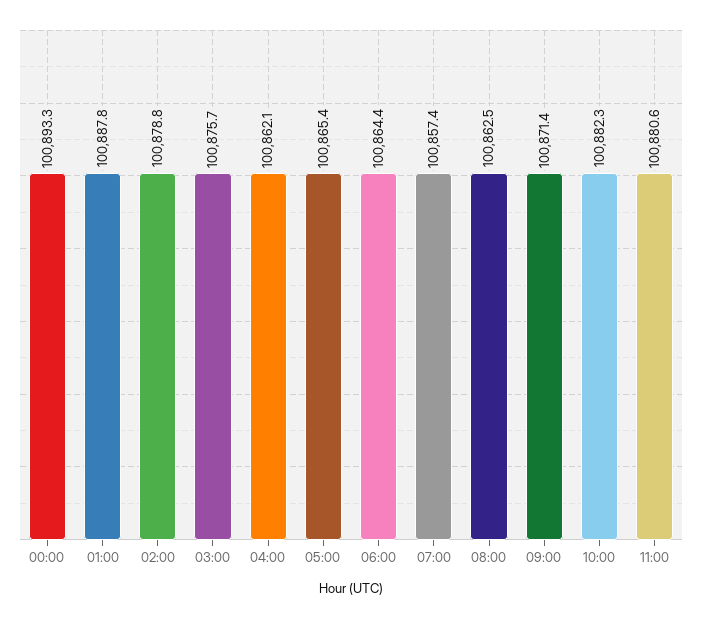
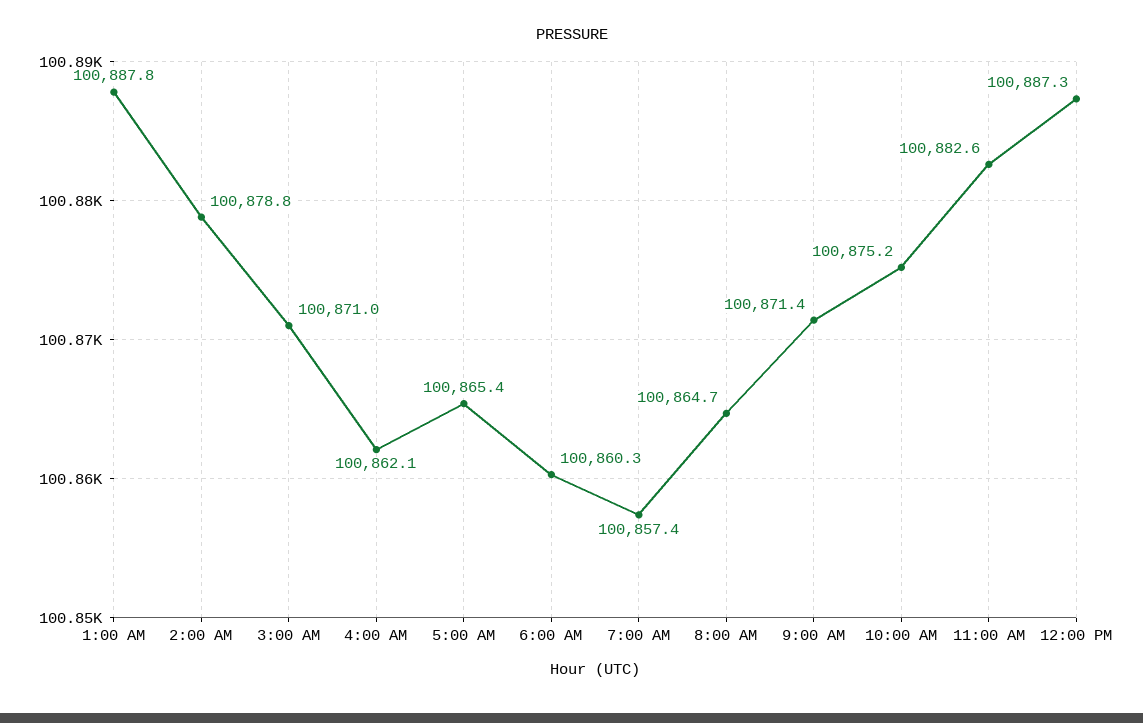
00:00: 100893.3 -> none
03:00: 100875.7 -> 100871
06:00: 100864.4 -> 100860.3
08:00: 100862.5 -> 100864.7
10:00: 100882.3 -> 100875.2
11:00: 100880.6 -> 100882.6
12:00 PM: none -> 100887.3

